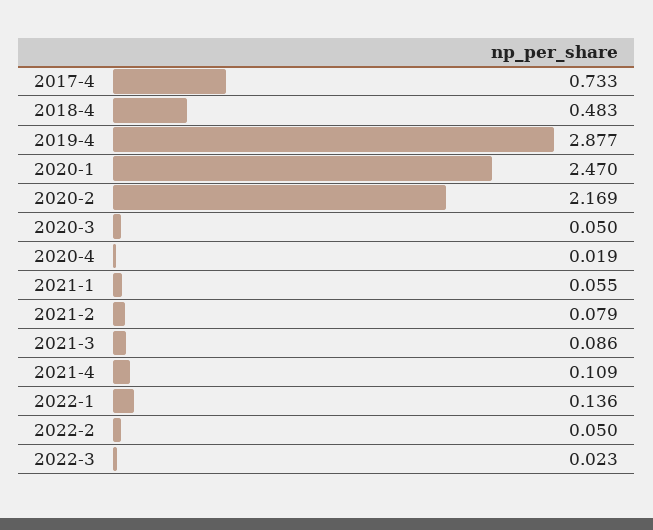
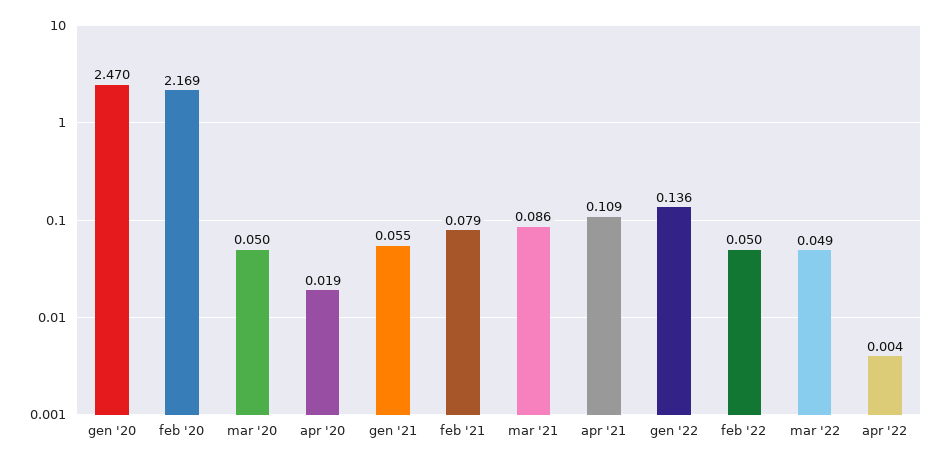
2017-4: 0.733 -> none
2018-4: 0.483 -> none
2019-4: 2.877 -> none
2022-3: 0.023 -> 0.049
apr '22: none -> 0.004

